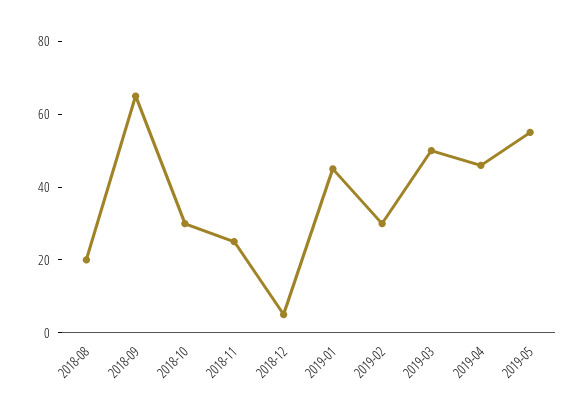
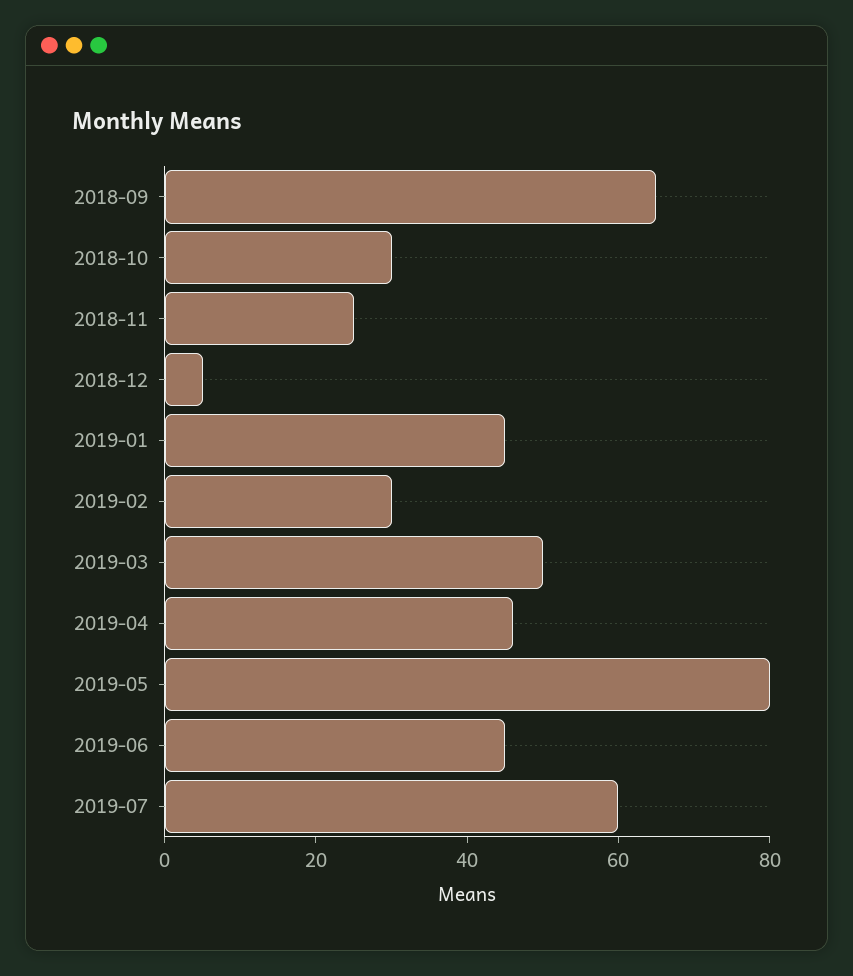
2018-08: 20 -> none
2019-05: 55 -> 80
2019-06: none -> 45
2019-07: none -> 60

